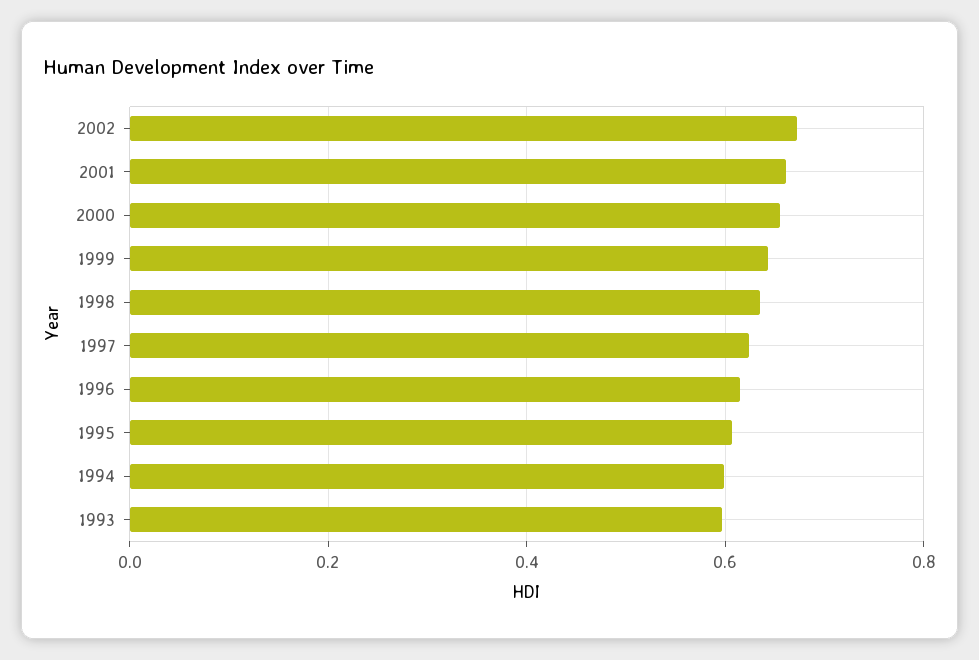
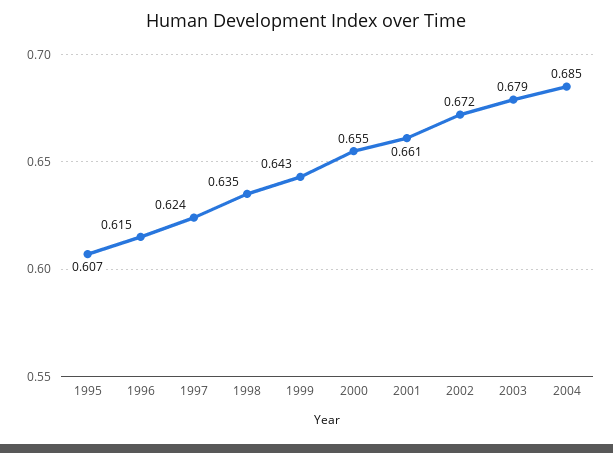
1994: 0.6 -> none
1993: 0.6 -> none
2003: none -> 0.679
2004: none -> 0.685

